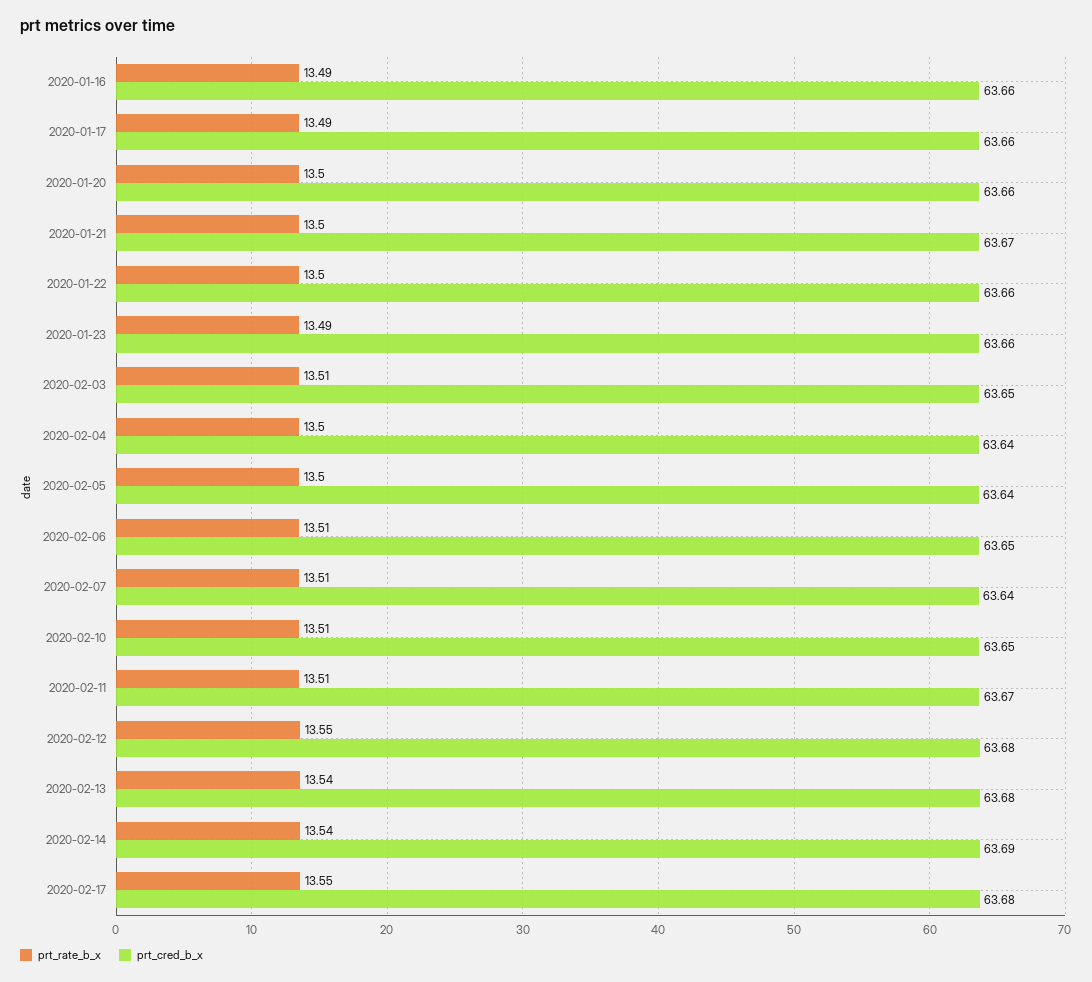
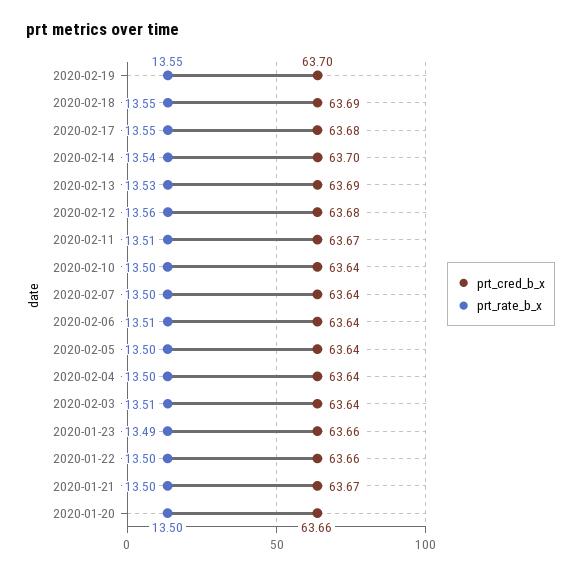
prt_rate_b_x, 2020-01-16: 13.49 -> none
prt_cred_b_x, 2020-01-16: 63.66 -> none
prt_rate_b_x, 2020-01-17: 13.49 -> none
prt_cred_b_x, 2020-01-17: 63.66 -> none
prt_cred_b_x, 2020-02-03: 63.65 -> 63.64
prt_cred_b_x, 2020-02-06: 63.65 -> 63.64
prt_rate_b_x, 2020-02-07: 13.51 -> 13.5
prt_rate_b_x, 2020-02-10: 13.51 -> 13.5
prt_cred_b_x, 2020-02-10: 63.65 -> 63.64
prt_rate_b_x, 2020-02-12: 13.55 -> 13.56
prt_rate_b_x, 2020-02-13: 13.54 -> 13.53
prt_cred_b_x, 2020-02-13: 63.68 -> 63.69
prt_cred_b_x, 2020-02-14: 63.69 -> 63.7
prt_cred_b_x, 2020-02-19: none -> 63.7
prt_rate_b_x, 2020-02-19: none -> 13.55
prt_cred_b_x, 2020-02-18: none -> 63.69
prt_rate_b_x, 2020-02-18: none -> 13.55

